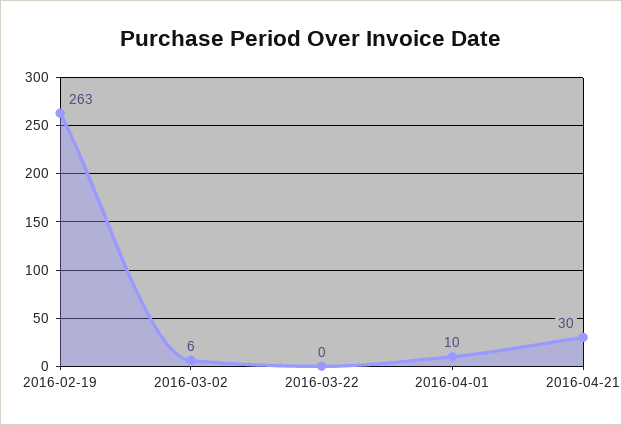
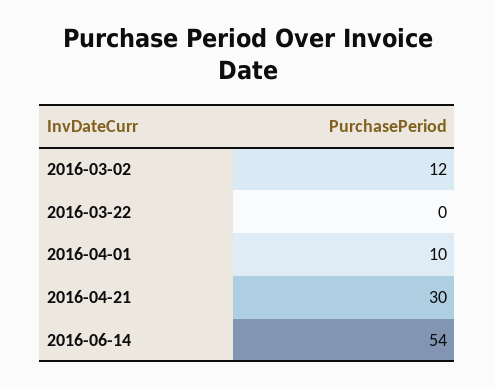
2016-02-19: 263 -> none
2016-03-02: 6 -> 12
2016-06-14: none -> 54

